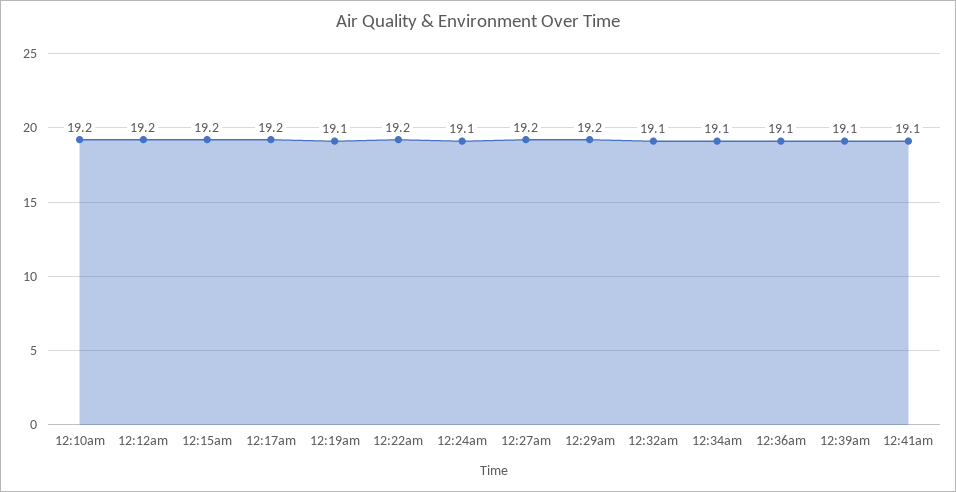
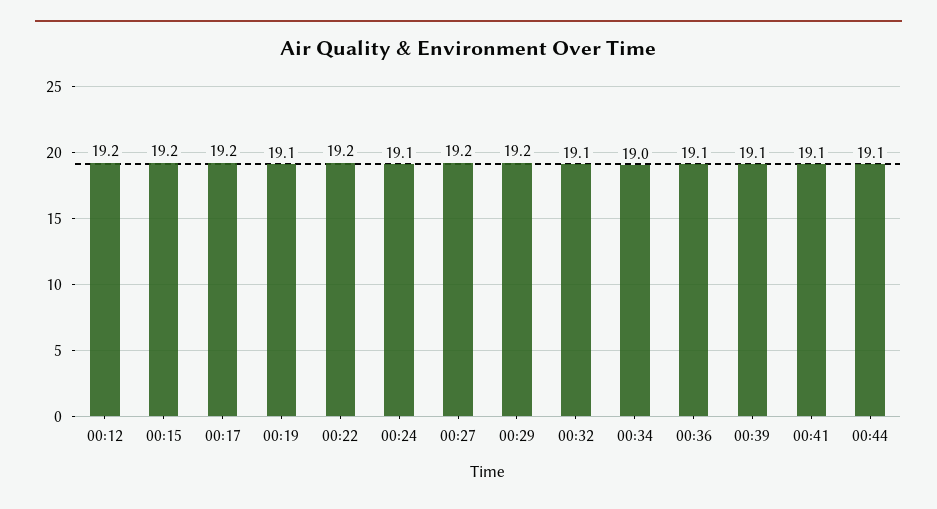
12:10am: 19.2 -> none
12:34am: 19.1 -> 19
00:44: none -> 19.1

